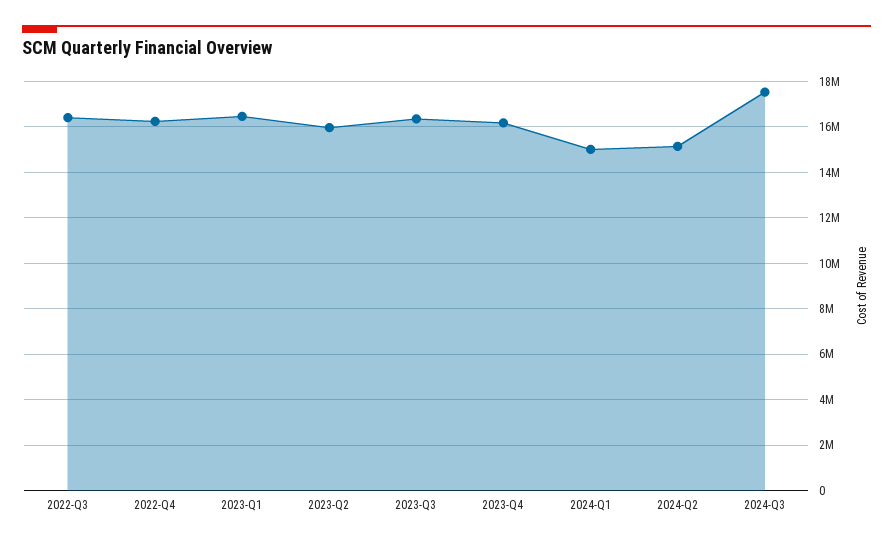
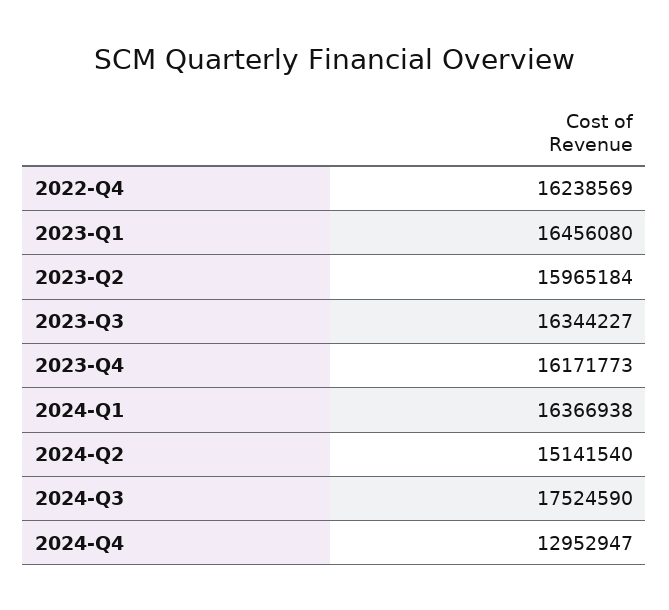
2022-Q3: 16500000 -> none
2024-Q1: 15000000 -> 16366938
2024-Q4: none -> 12952947

